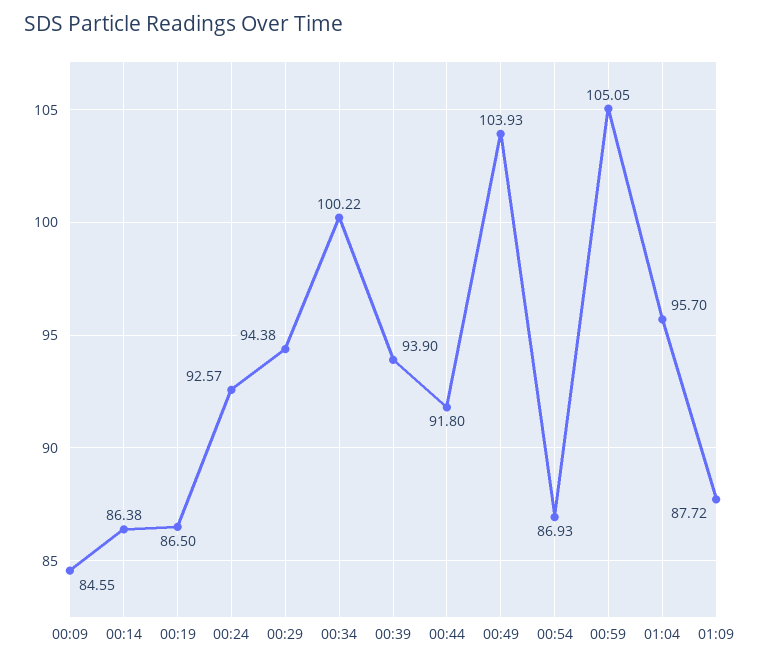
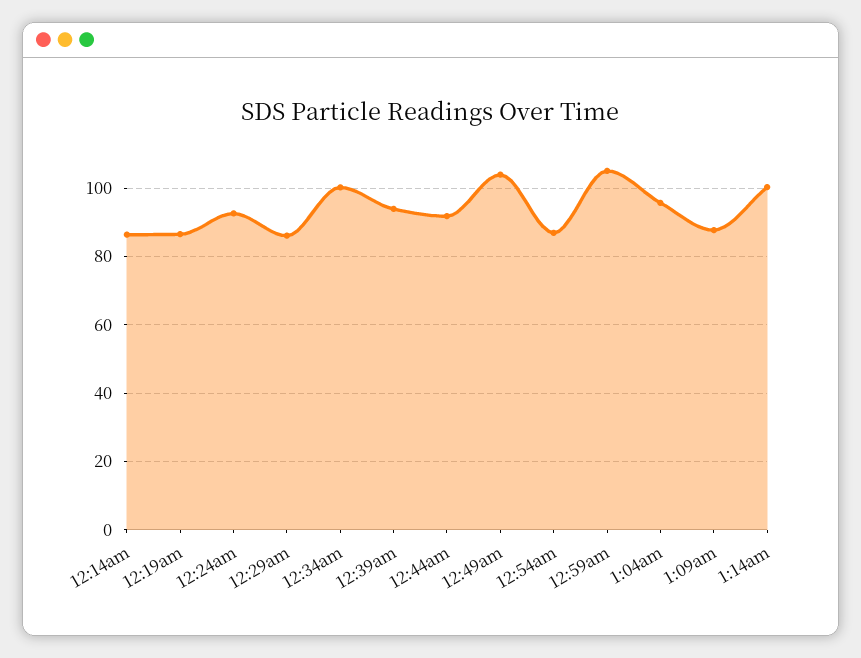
00:09: 84.55 -> none
00:29: 94.38 -> 86
1:14am: none -> 100

